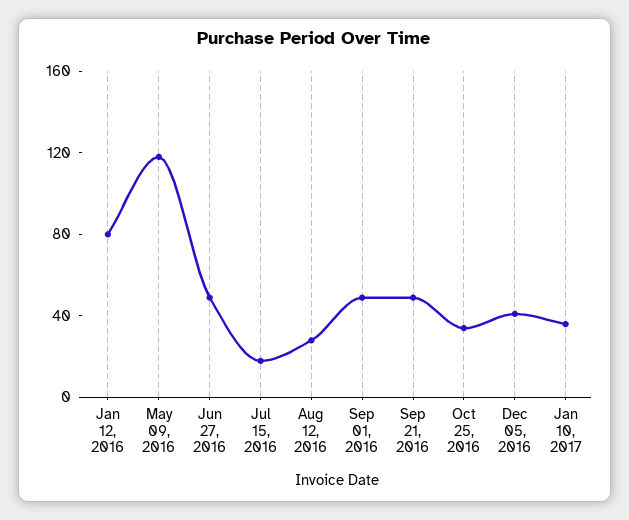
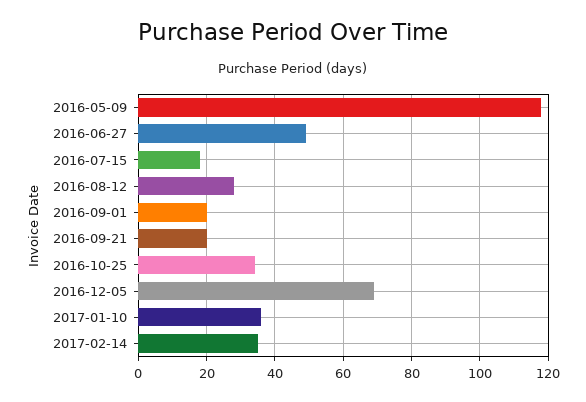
Jan 12, 2016: 80 -> none
Sep 01, 2016: 50 -> 20
Sep 21, 2016: 50 -> 20
Dec 05, 2016: 40 -> 70
2017-02-14: none -> 35

